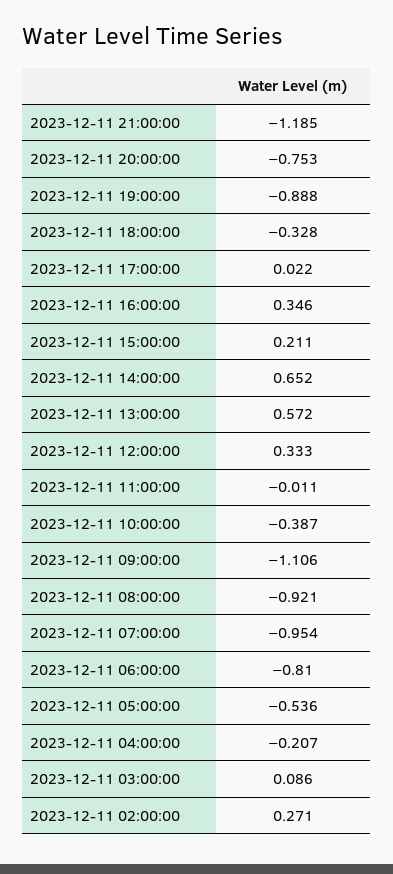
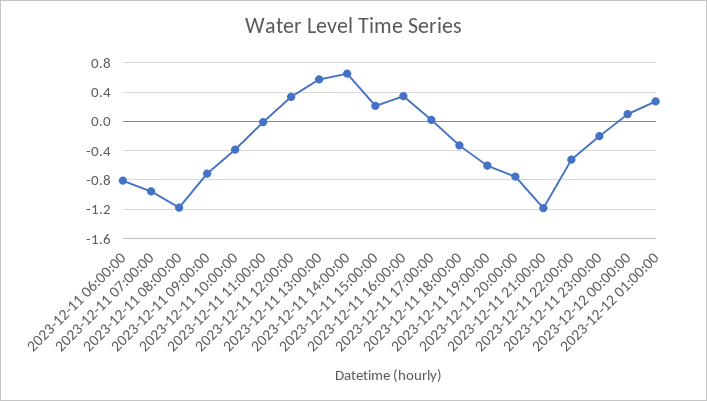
2023-12-11 19:00:00: -0.888 -> -0.6
2023-12-11 09:00:00: -1.106 -> -0.7
2023-12-11 08:00:00: -0.921 -> -1.2
2023-12-11 05:00:00: -0.536 -> none
2023-12-11 04:00:00: -0.207 -> none
2023-12-11 03:00:00: 0.086 -> none
2023-12-11 02:00:00: 0.271 -> none
2023-12-11 22:00:00: none -> -0.5
2023-12-11 23:00:00: none -> -0.2
2023-12-12 00:00:00: none -> 0.1
2023-12-12 01:00:00: none -> 0.3

